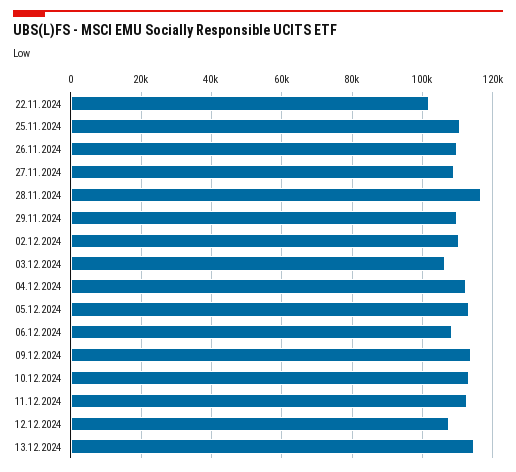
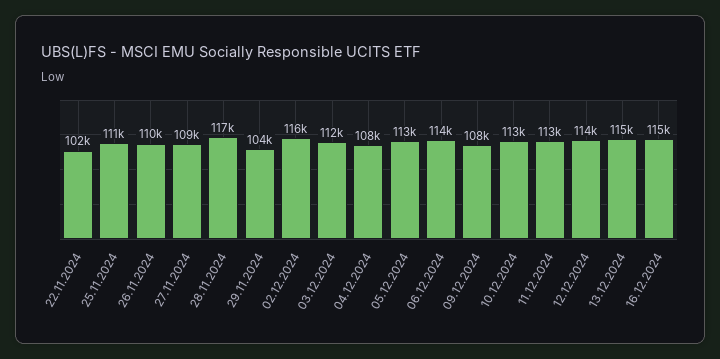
29.11.2024: 110000 -> 104000
02.12.2024: 110000 -> 116000
03.12.2024: 106000 -> 112000
04.12.2024: 112000 -> 108000
06.12.2024: 108000 -> 114000
09.12.2024: 114000 -> 108000
12.12.2024: 108000 -> 114000
16.12.2024: none -> 115000

